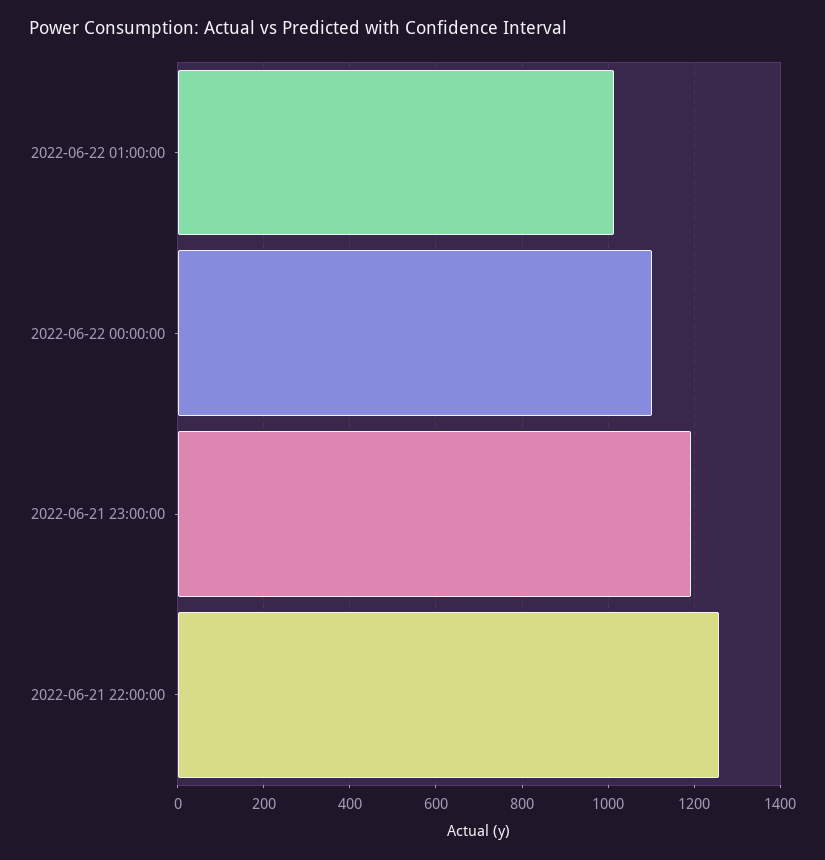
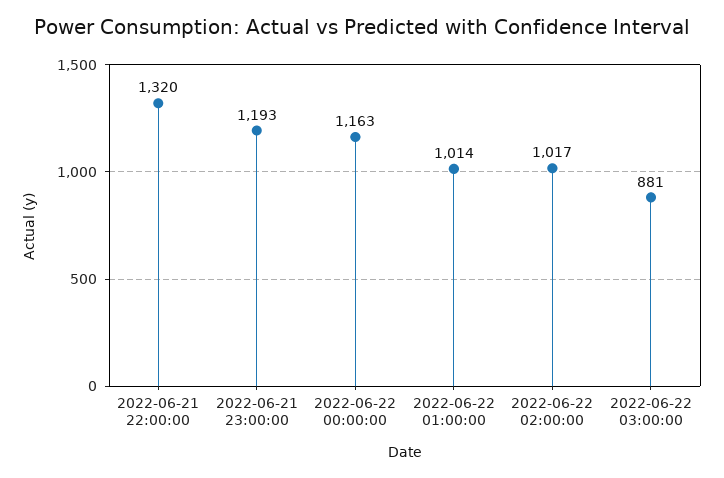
2022-06-22 00:00:00: 1100 -> 1163
2022-06-21 22:00:00: 1260 -> 1320
2022-06-22 02:00:00: none -> 1017
2022-06-22 03:00:00: none -> 881

